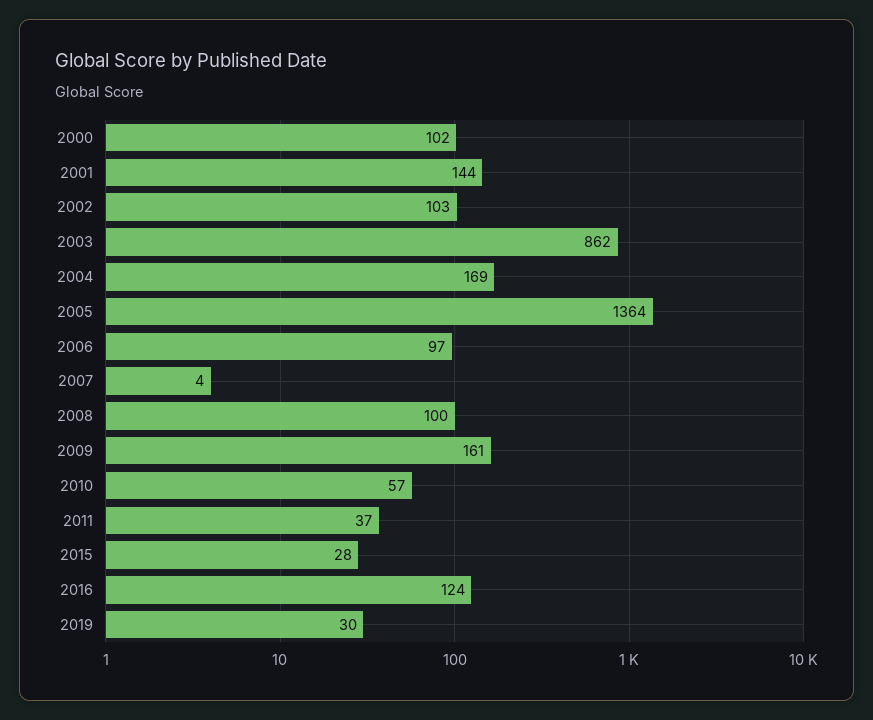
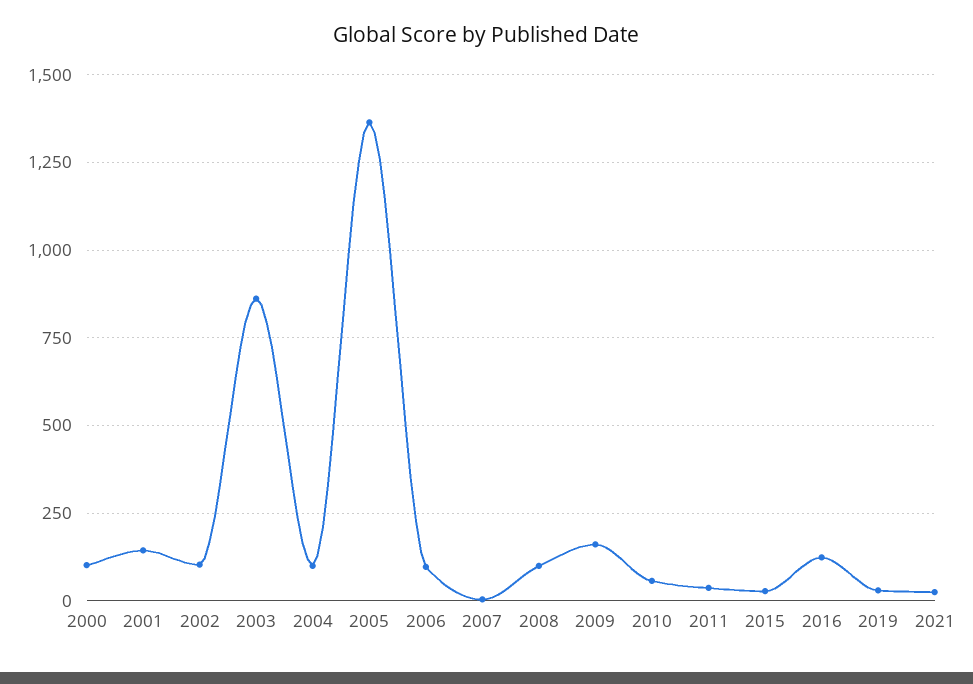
2004: 169 -> 100
2021: none -> 25

